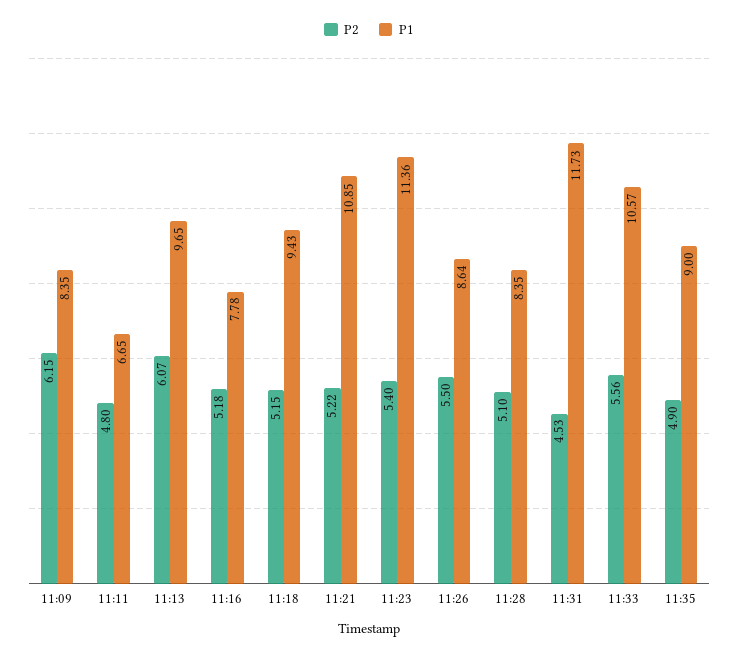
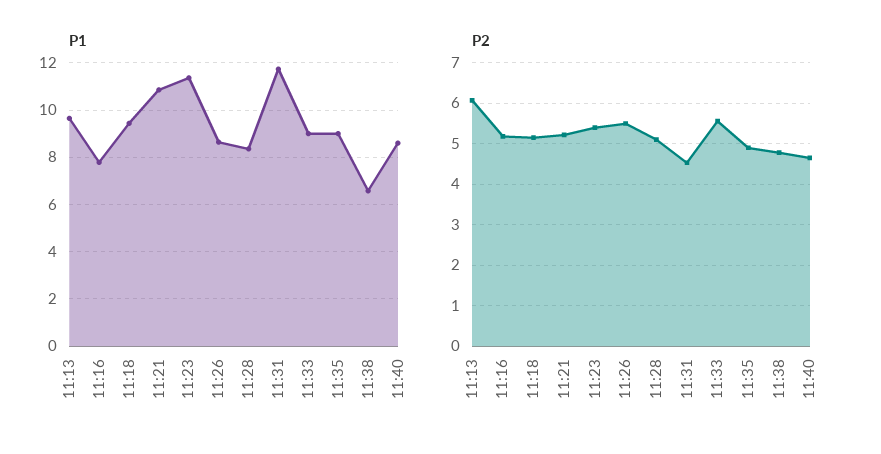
P2, 11:09: 6.15 -> none
P1, 11:09: 8.35 -> none
P2, 11:11: 4.8 -> none
P1, 11:11: 6.65 -> none
P1, 11:33: 10.57 -> 9
P1, 11:38: none -> 6.5
P1, 11:40: none -> 8.5
P2, 11:38: none -> 4.8
P2, 11:40: none -> 4.6

